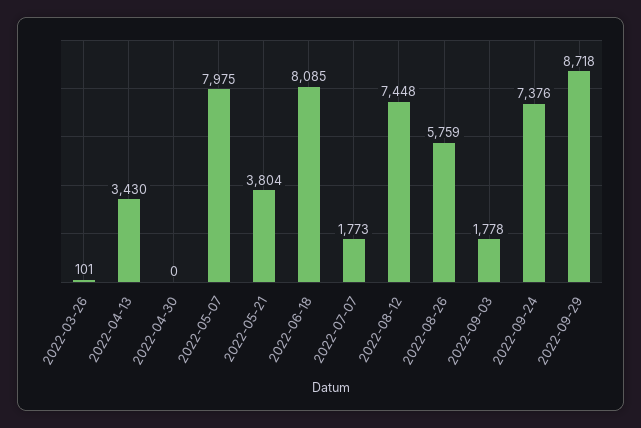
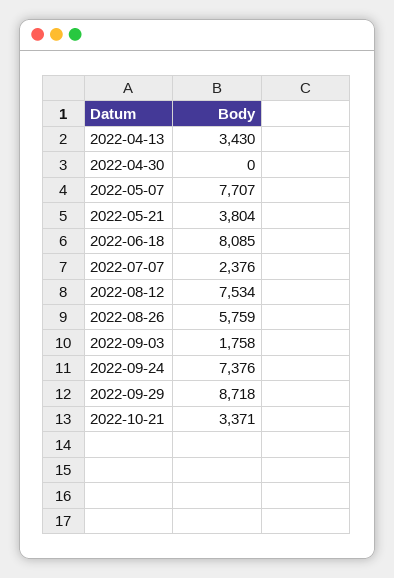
2022-03-26: 101 -> none
2022-05-07: 7975 -> 7707
2022-07-07: 1773 -> 2376
2022-08-12: 7448 -> 7534
2022-09-03: 1778 -> 1758
2022-10-21: none -> 3371

